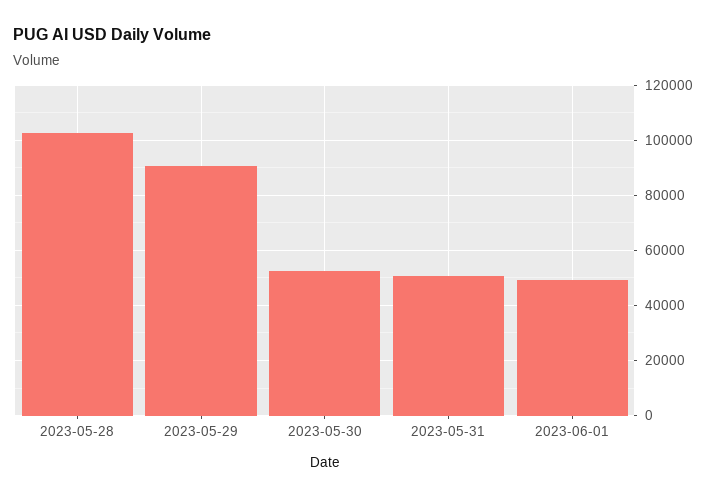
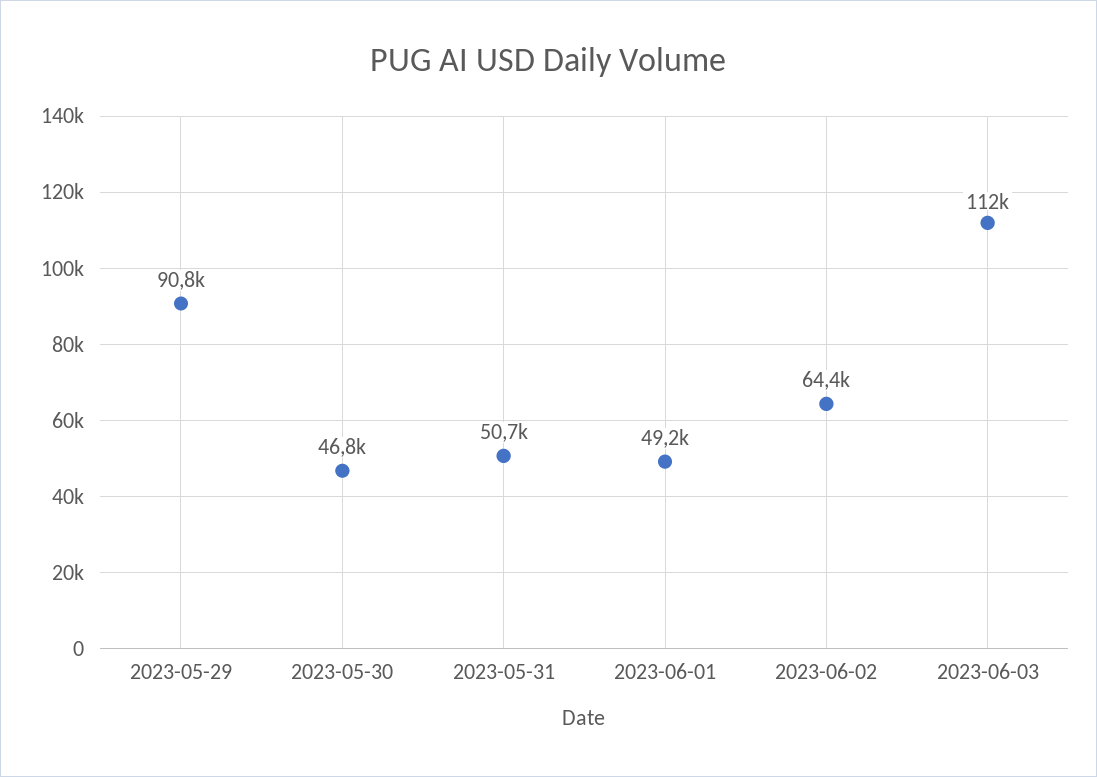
2023-05-28: 102500 -> none
2023-05-30: 52500 -> 46800
2023-06-02: none -> 64400
2023-06-03: none -> 112000

